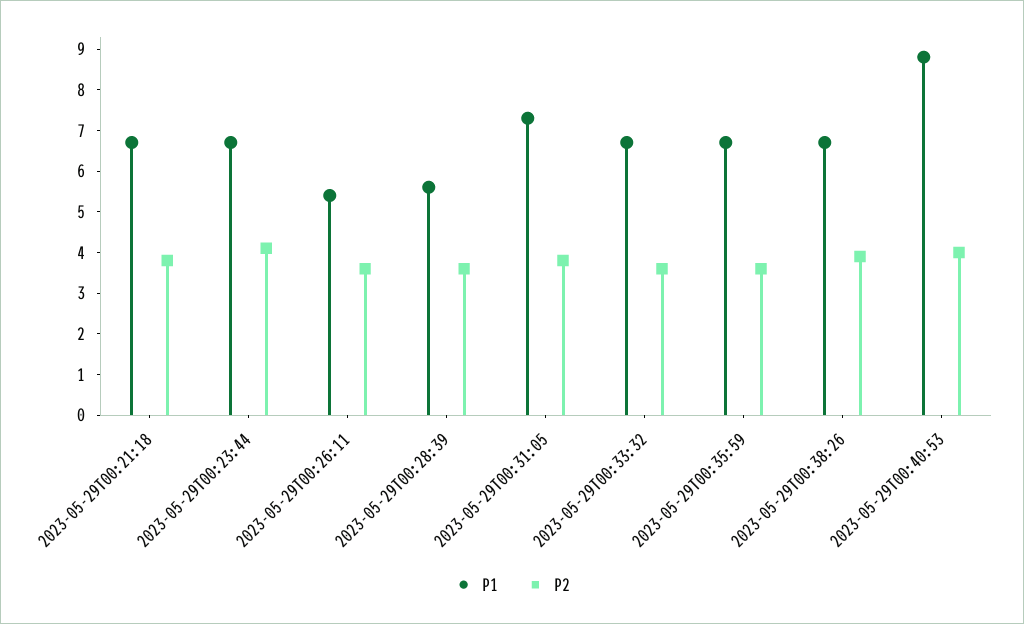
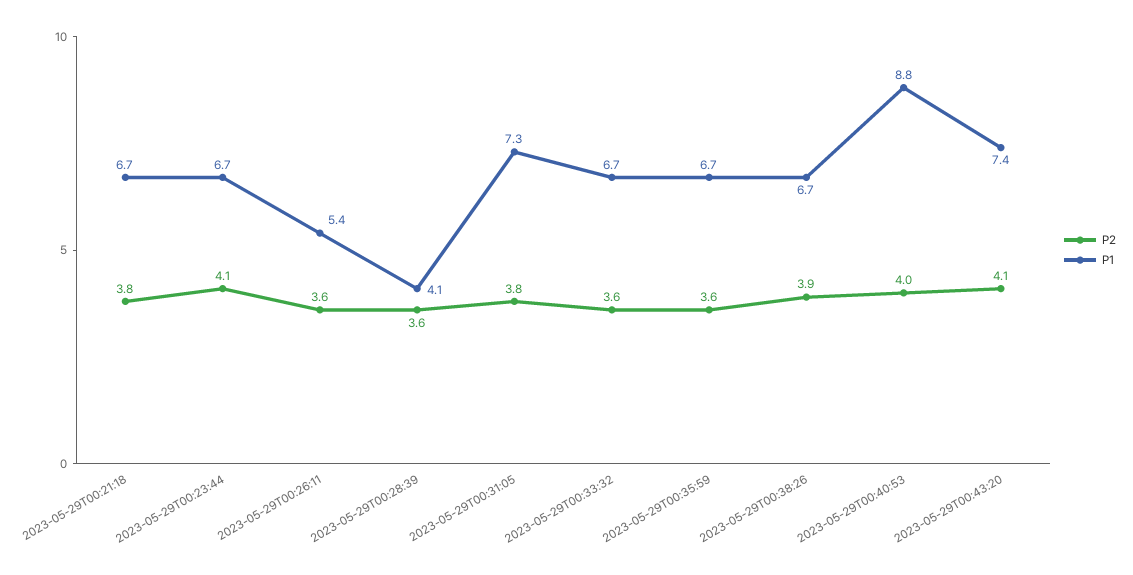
P1, 2023-05-29T00:28:39: 5.5 -> 4.1
P2, 2023-05-29T00:43:20: none -> 4.1
P1, 2023-05-29T00:43:20: none -> 7.4

